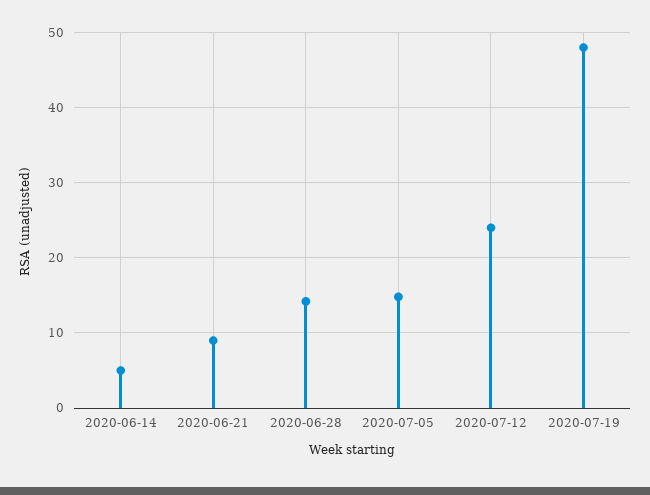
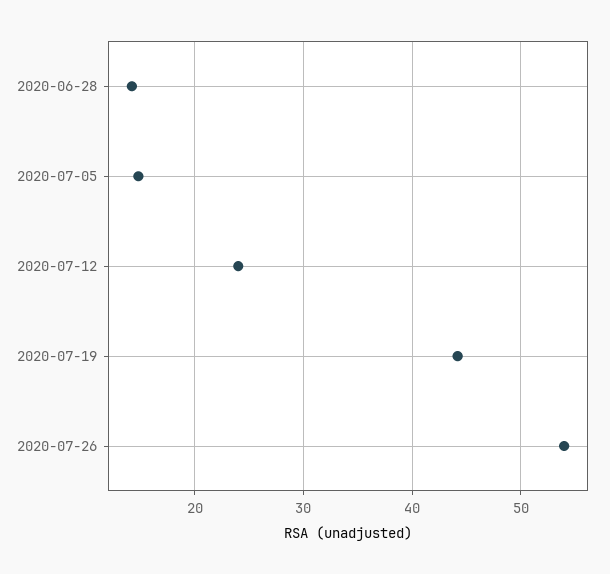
2020-06-14: 5 -> none
2020-06-21: 9 -> none
2020-07-19: 48 -> 44
2020-07-26: none -> 54

